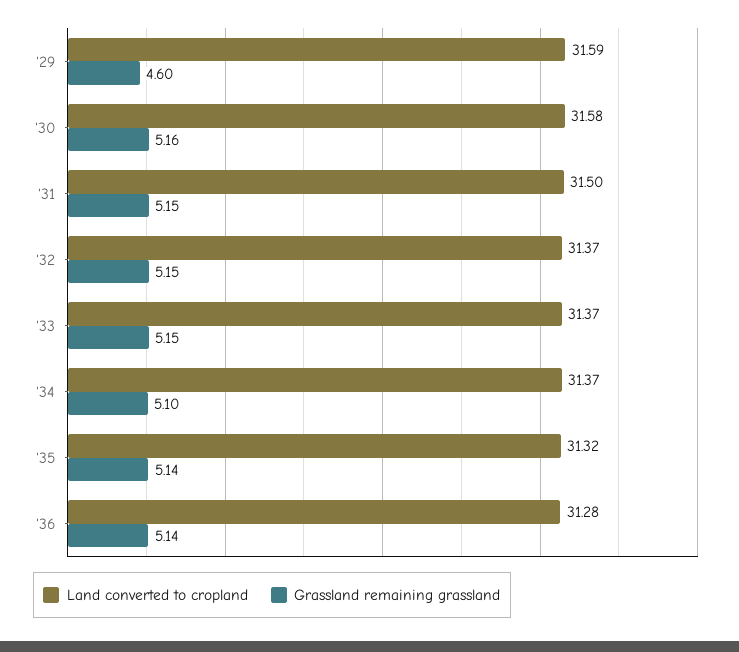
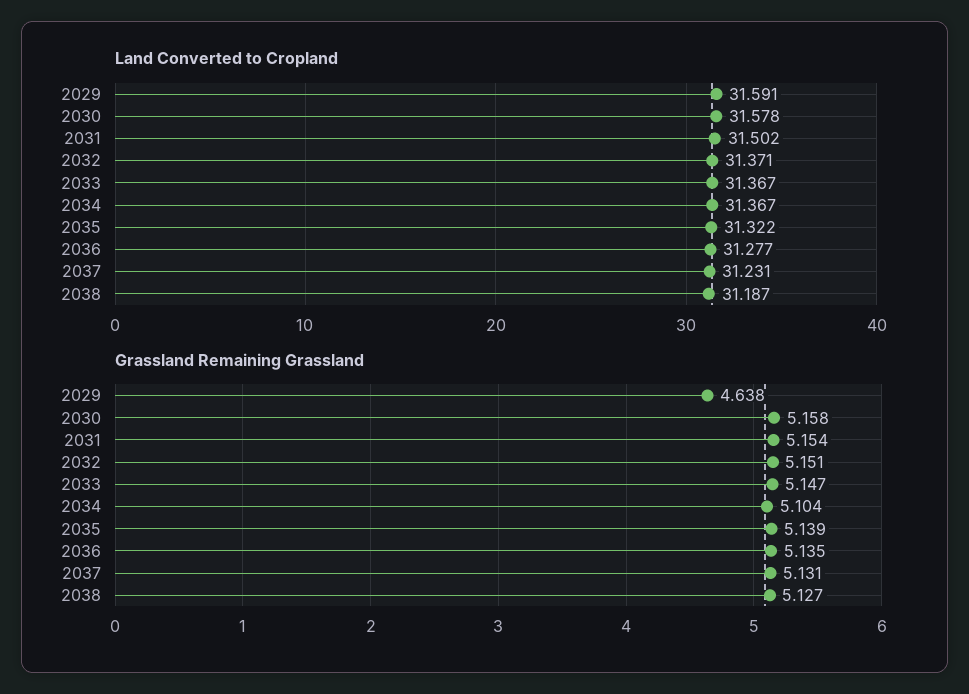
Grassland remaining grassland, '29: 4.6 -> 4.638
Land converted to cropland, 2037: none -> 31.231
Land converted to cropland, 2038: none -> 31.187
Grassland remaining grassland, 2037: none -> 5.131
Grassland remaining grassland, 2038: none -> 5.127

